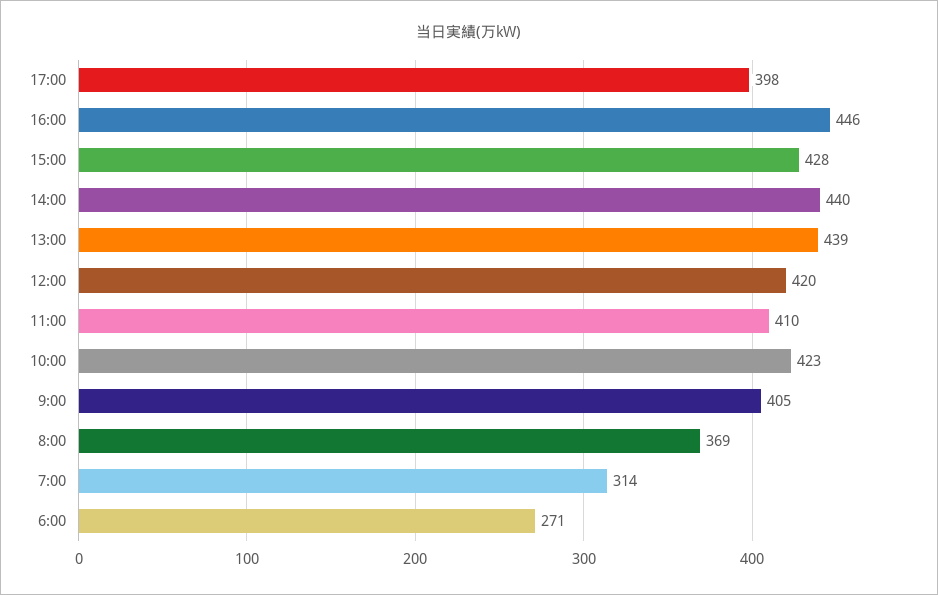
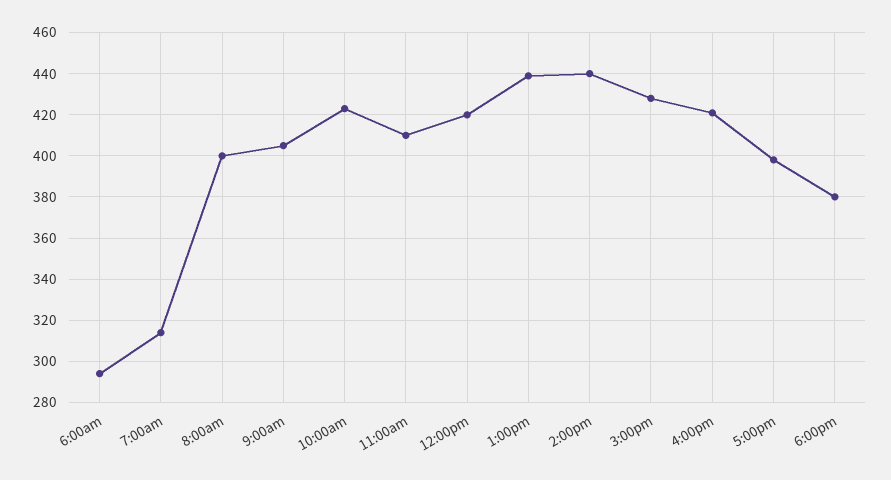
16:00: 446 -> 420
8:00: 369 -> 400
6:00: 271 -> 295
6:00pm: none -> 380

